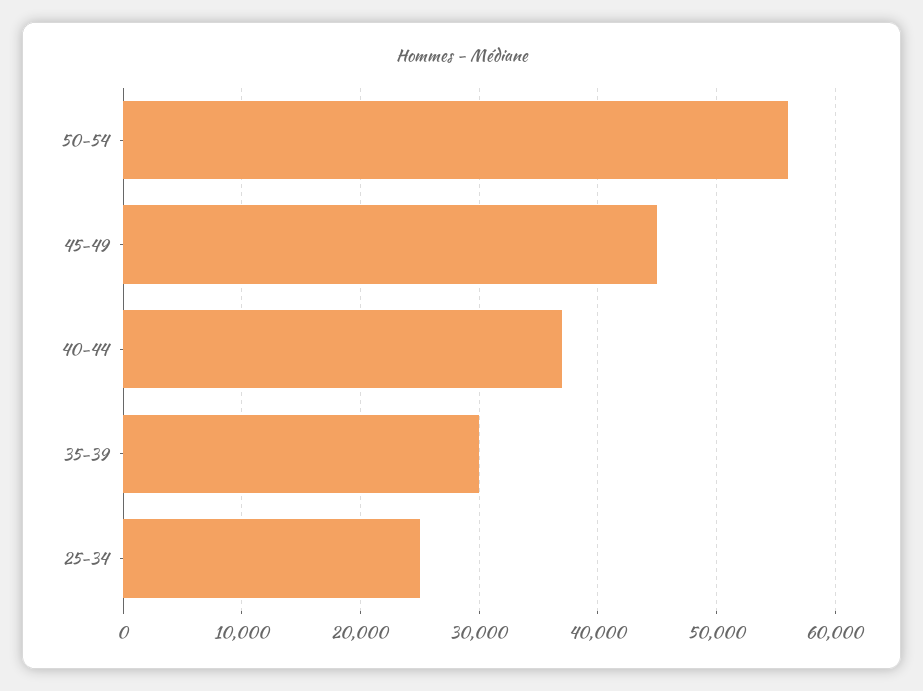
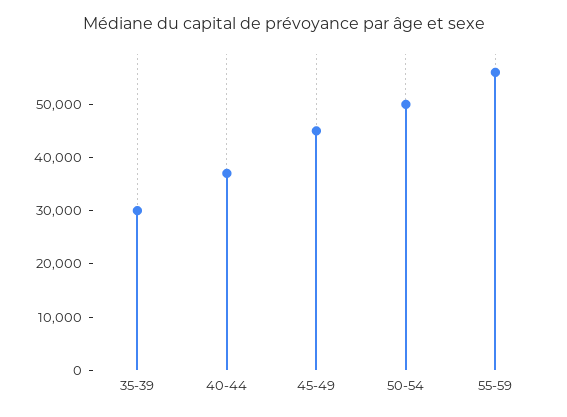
50-54: 56000 -> 50000
25-34: 25000 -> none
55-59: none -> 56000

